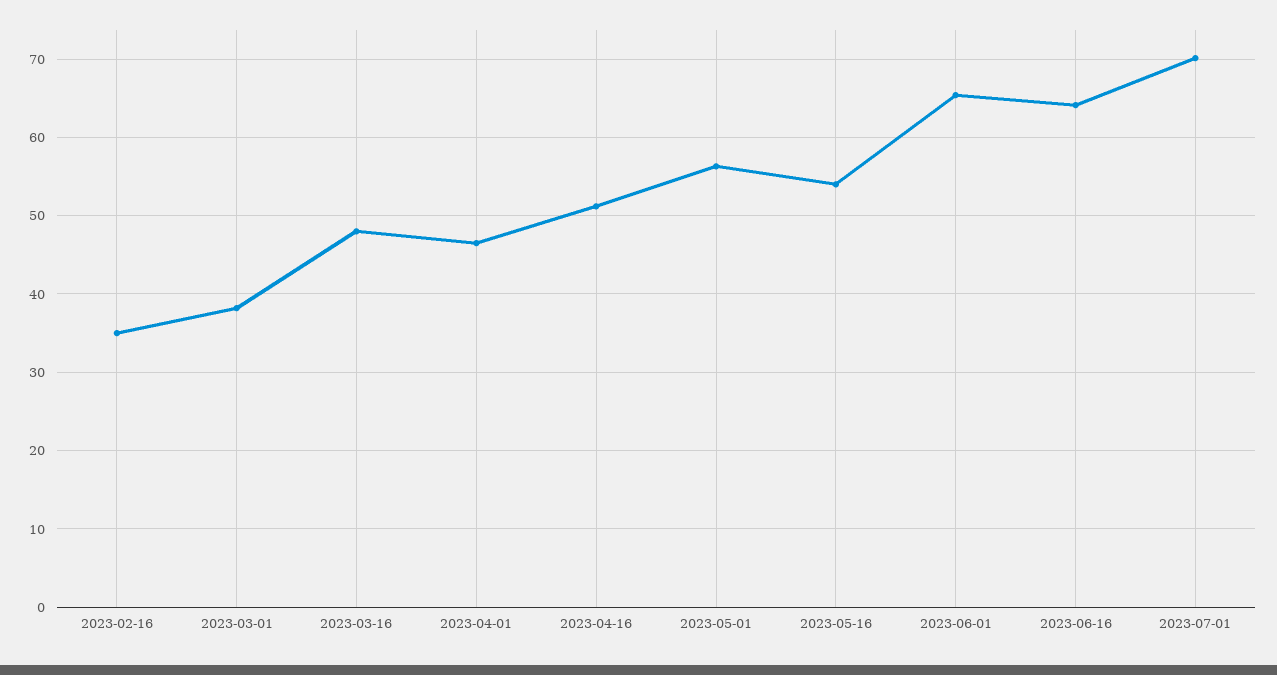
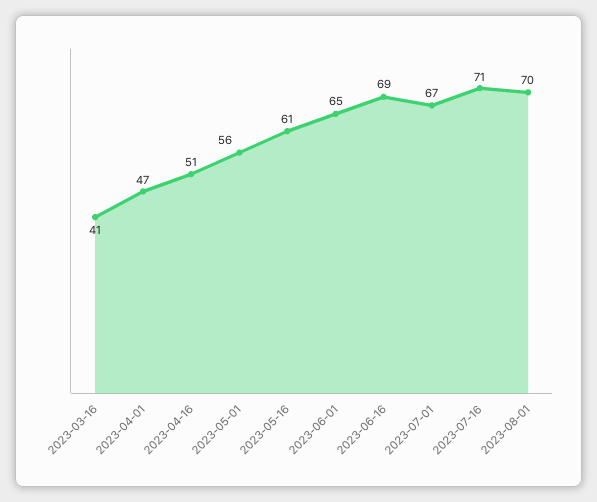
2023-02-16: 35 -> none
2023-03-01: 38 -> none
2023-03-16: 48 -> 41
2023-05-16: 54 -> 61
2023-06-16: 64 -> 69
2023-07-01: 70 -> 67
2023-07-16: none -> 71
2023-08-01: none -> 70

